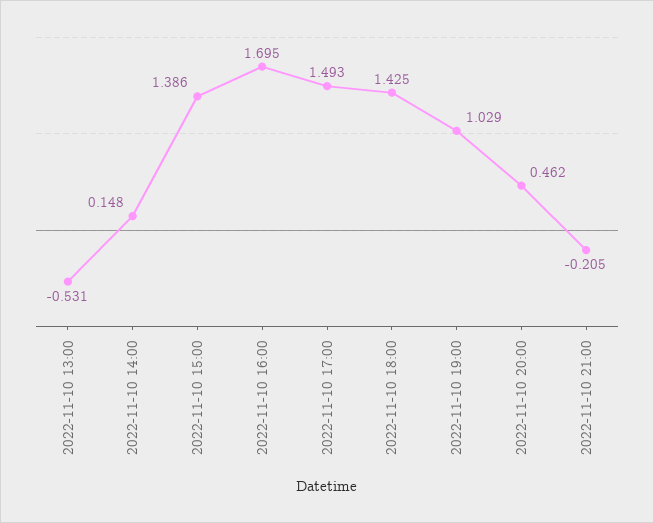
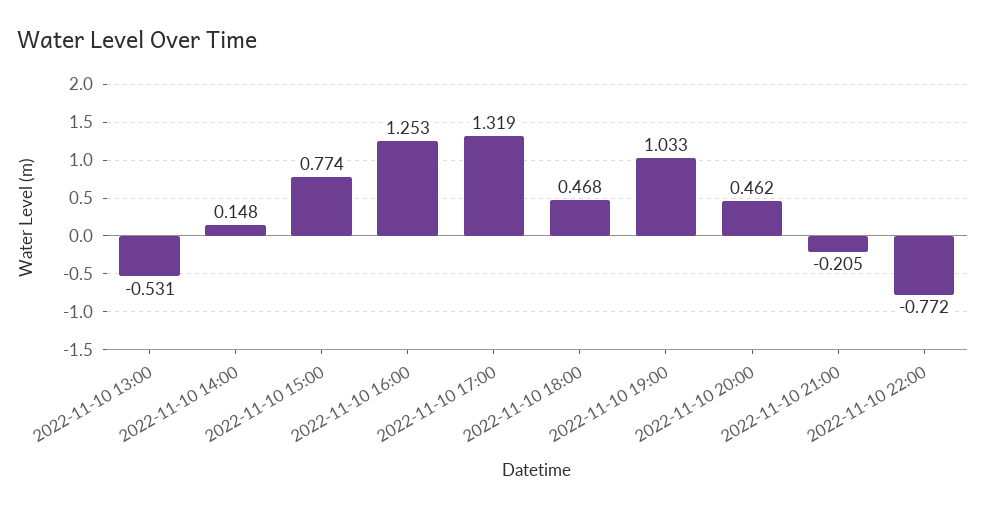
2022-11-10 15:00: 1.386 -> 0.774
2022-11-10 16:00: 1.695 -> 1.253
2022-11-10 17:00: 1.493 -> 1.319
2022-11-10 18:00: 1.425 -> 0.468
2022-11-10 19:00: 1.029 -> 1.033
2022-11-10 22:00: none -> -0.772

